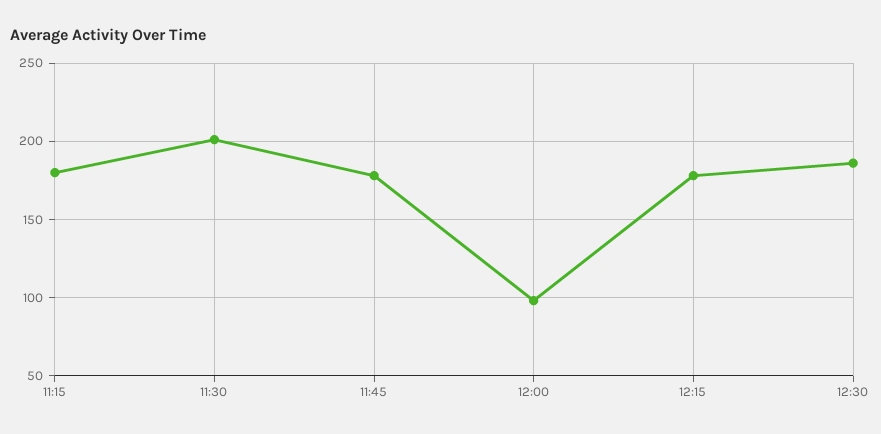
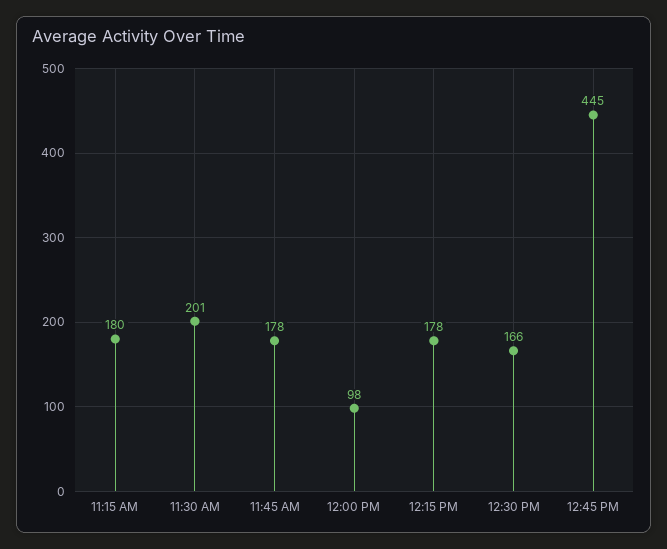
12:30: 185 -> 166
12:45 PM: none -> 445

